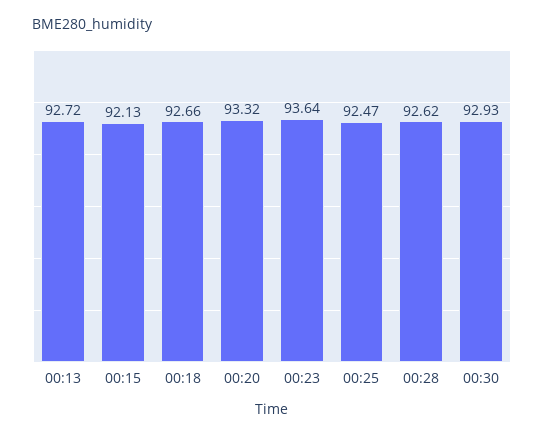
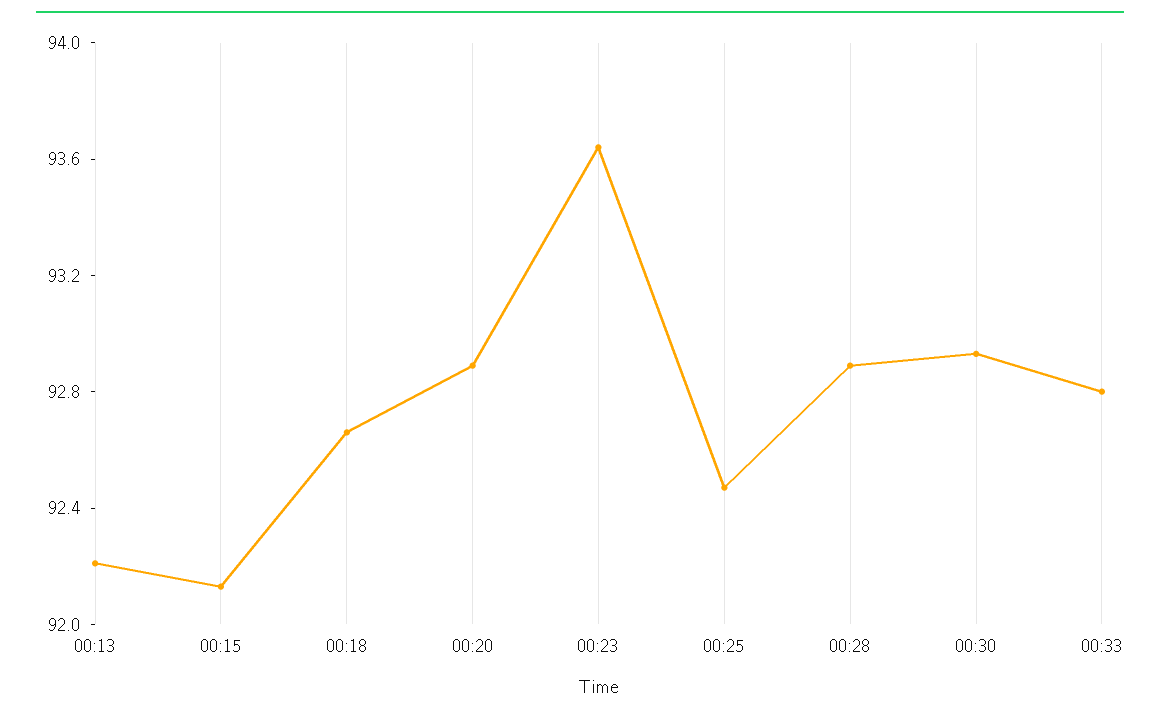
00:13: 92.72 -> 92.2
00:20: 93.32 -> 92.9
00:28: 92.62 -> 92.9
00:33: none -> 92.8

